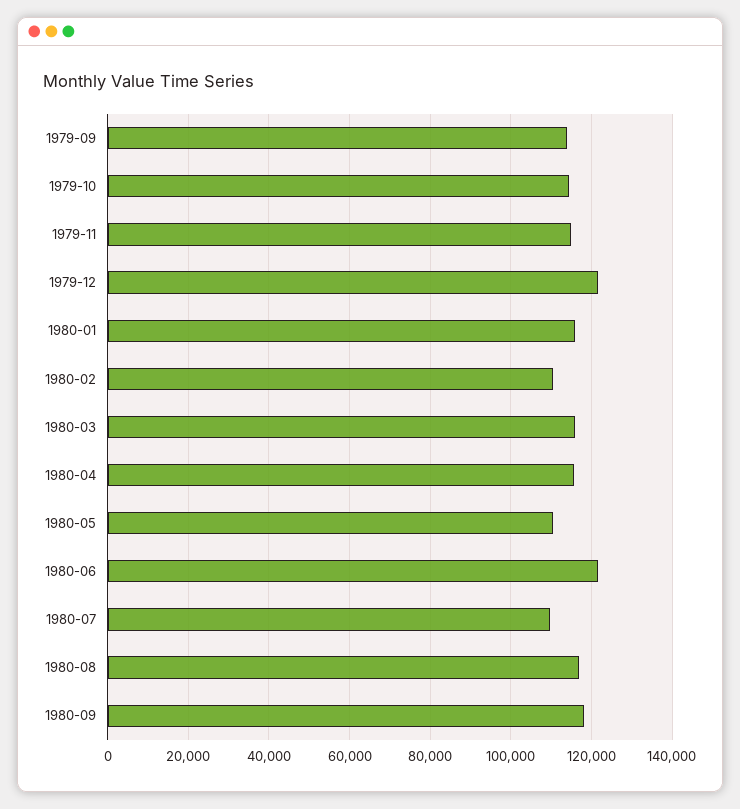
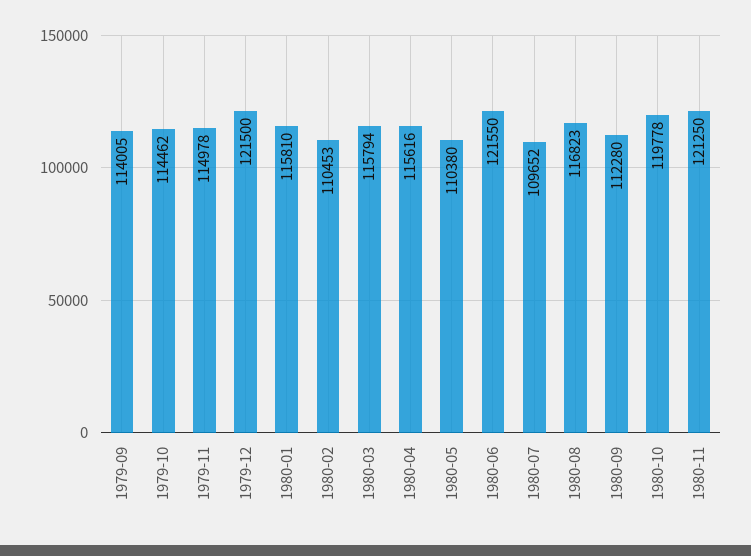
1980-09: 118000 -> 112280
1980-10: none -> 119778
1980-11: none -> 121250

